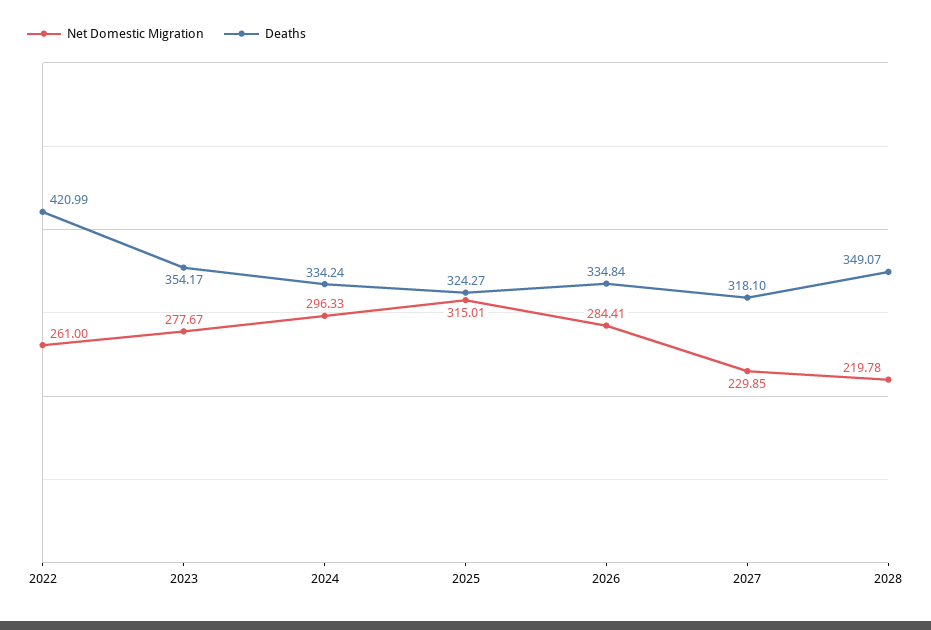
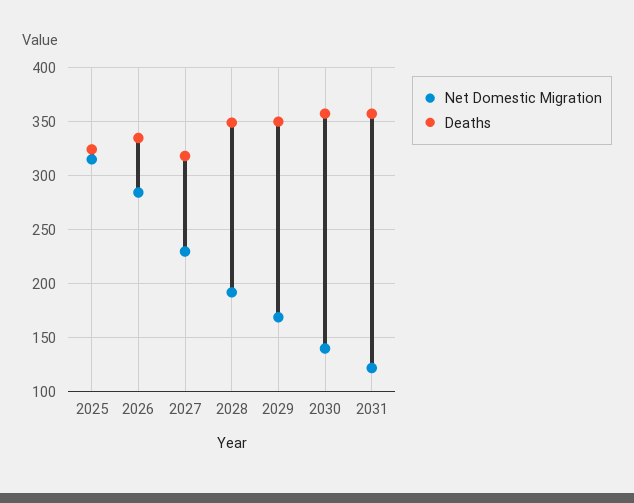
Net Domestic Migration, 2022: 261 -> none
Deaths, 2022: 420.99 -> none
Net Domestic Migration, 2023: 277.67 -> none
Deaths, 2023: 354.17 -> none
Net Domestic Migration, 2024: 296.33 -> none
Deaths, 2024: 334.24 -> none
Net Domestic Migration, 2028: 219.78 -> 190
Net Domestic Migration, 2029: none -> 170
Deaths, 2029: none -> 350
Net Domestic Migration, 2030: none -> 140
Deaths, 2030: none -> 360
Net Domestic Migration, 2031: none -> 120
Deaths, 2031: none -> 360

